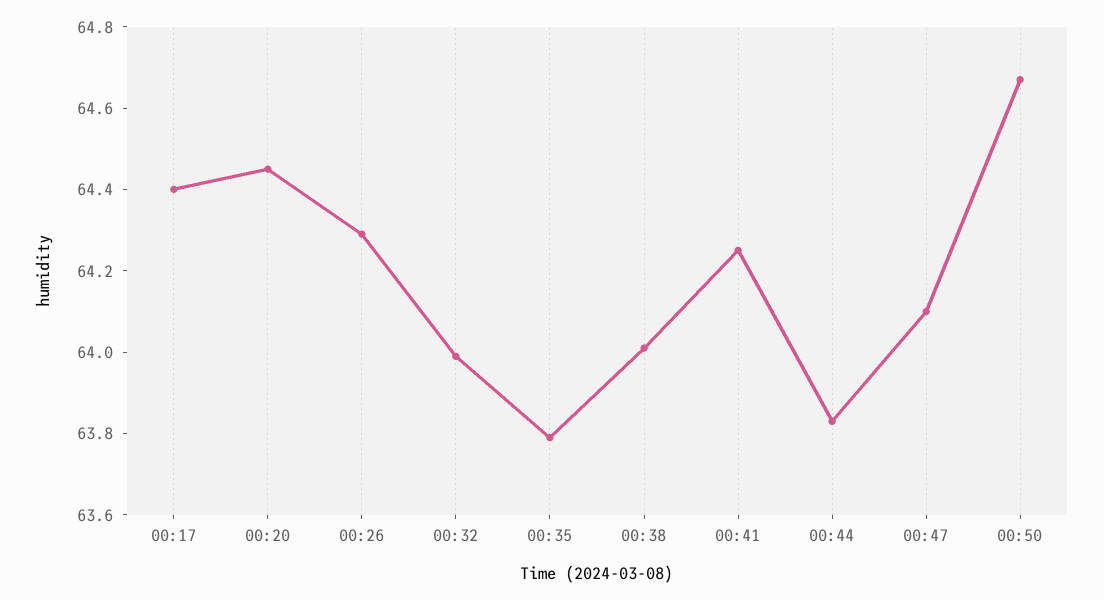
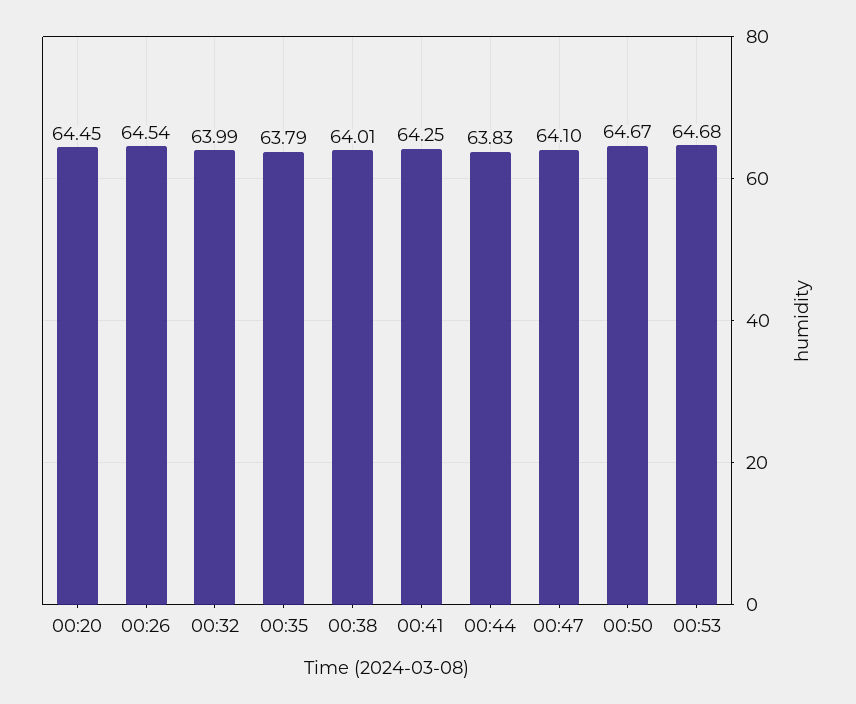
00:17: 64.4 -> none
00:26: 64.3 -> 64.54
00:53: none -> 64.68

